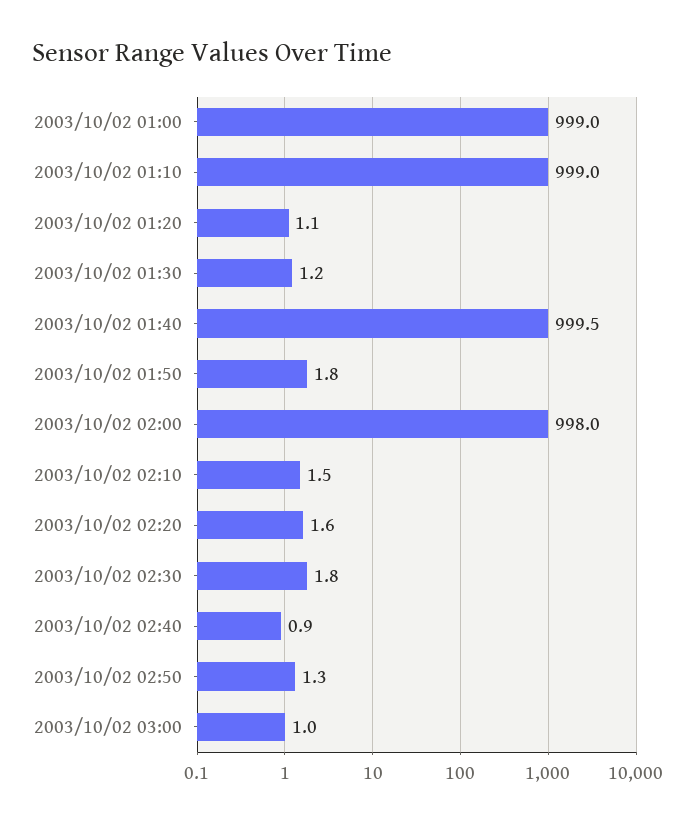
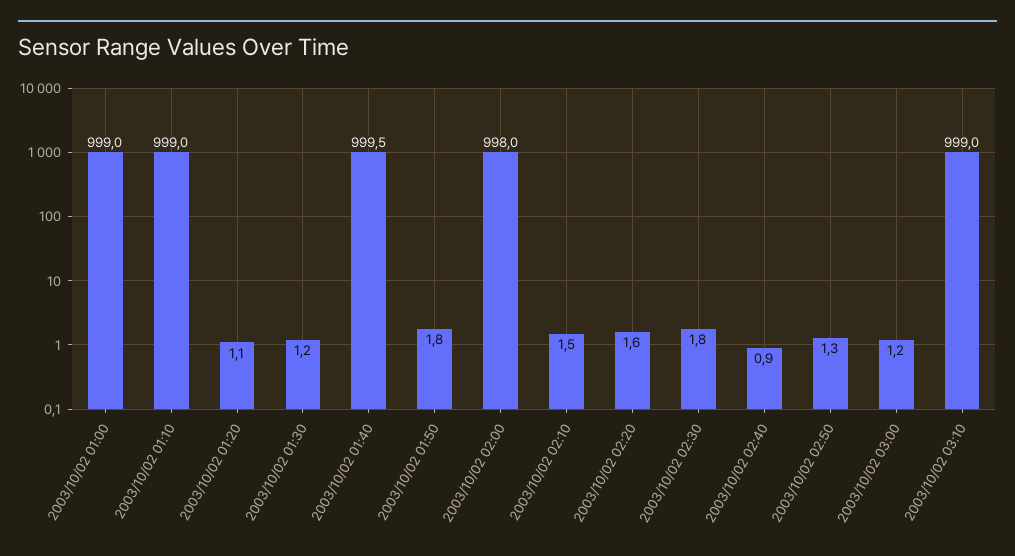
2003/10/02 03:00: 1 -> 1.2
2003/10/02 03:10: none -> 999

